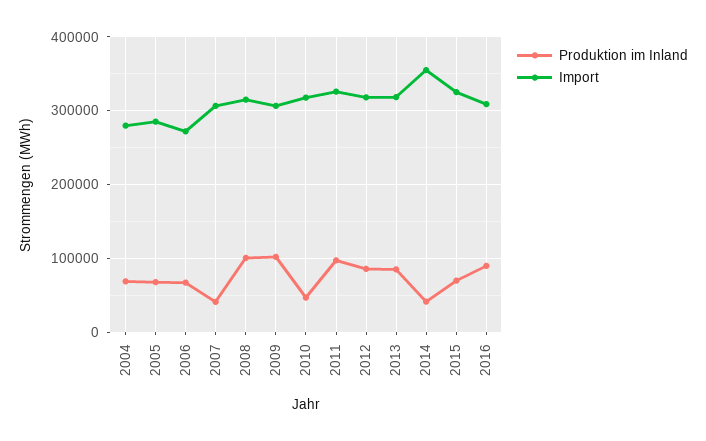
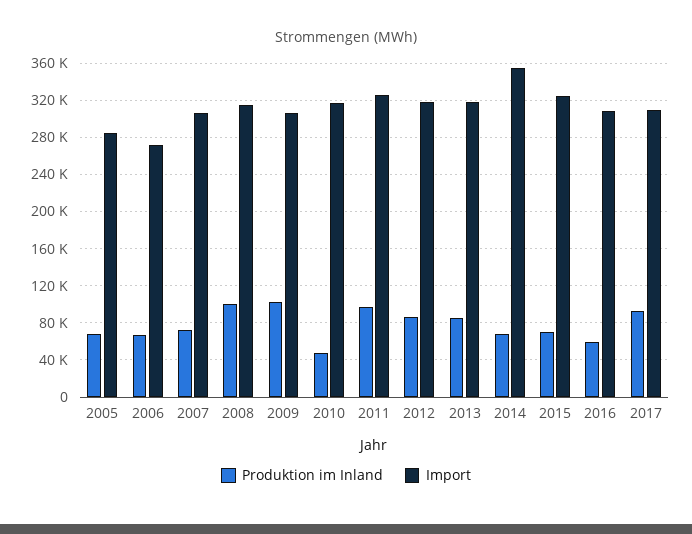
Produktion im Inland, 2004: 70000 -> none
Import, 2004: 280000 -> none
Produktion im Inland, 2007: 40000 -> 70000
Produktion im Inland, 2014: 40000 -> 70000
Produktion im Inland, 2016: 90000 -> 60000
Produktion im Inland, 2017: none -> 90000
Import, 2017: none -> 310000

